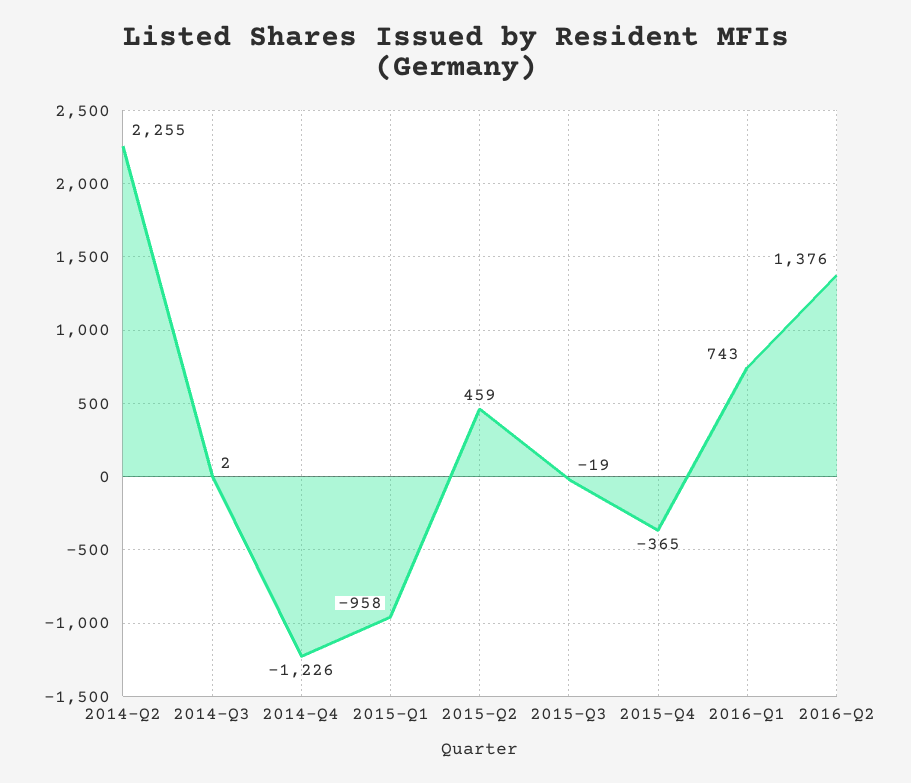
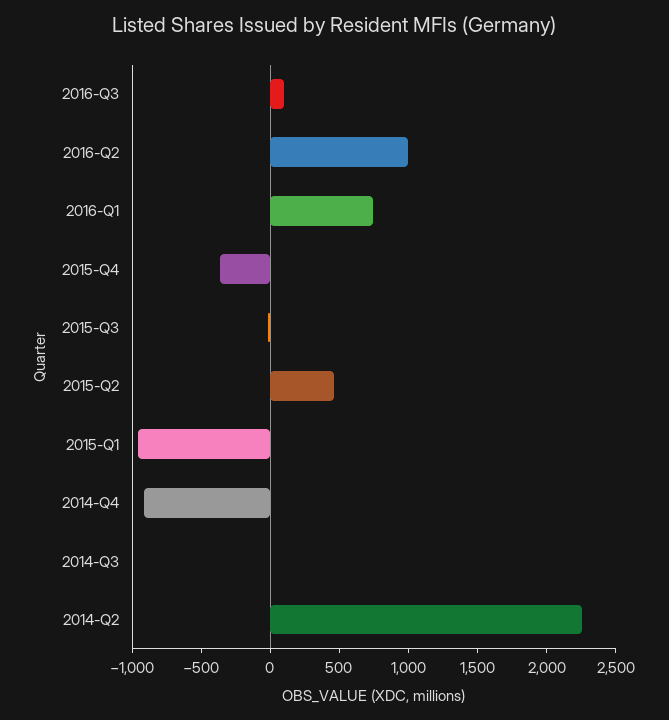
2014-Q4: -1226 -> -900
2016-Q2: 1376 -> 1000
2016-Q3: none -> 100

